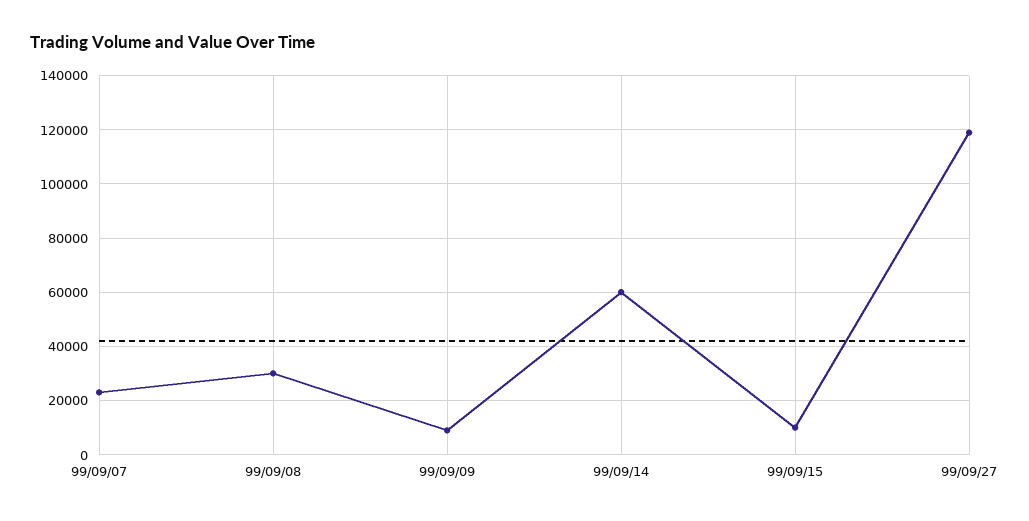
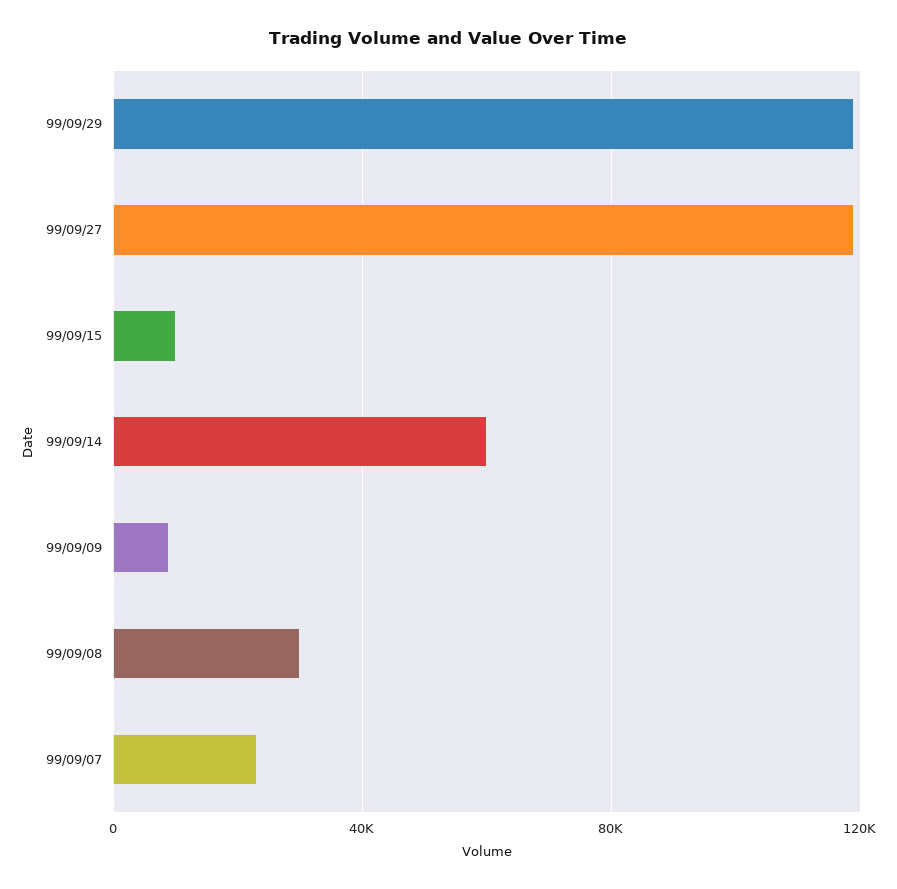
99/09/29: none -> 120000

